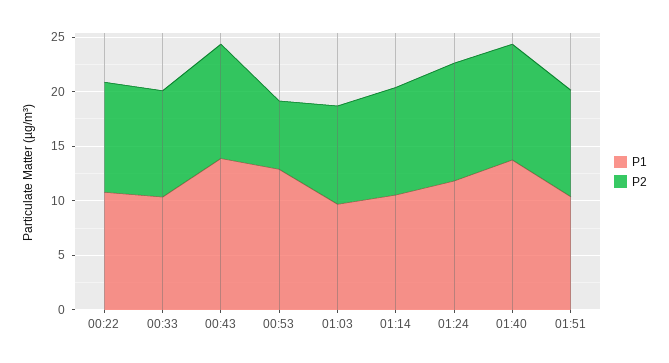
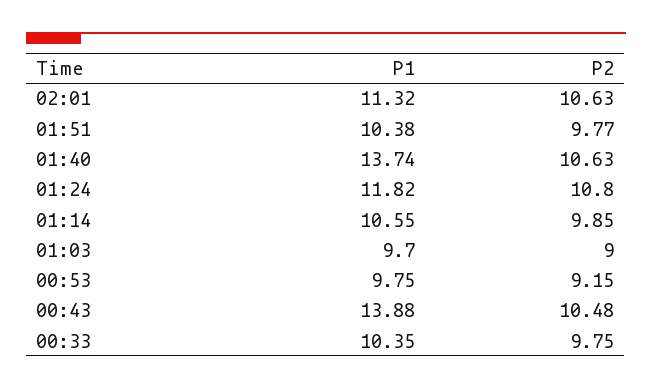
P1, 00:22: 11 -> none
P2, 00:22: 10 -> none
P1, 00:53: 13 -> 9.75
P2, 00:53: 6 -> 9.15
P1, 02:01: none -> 11.32
P2, 02:01: none -> 10.63

